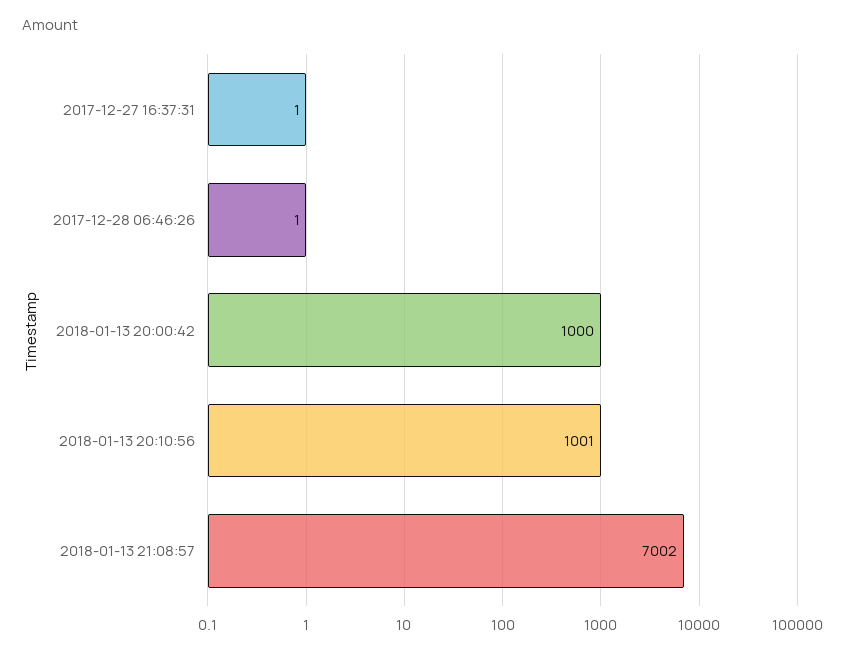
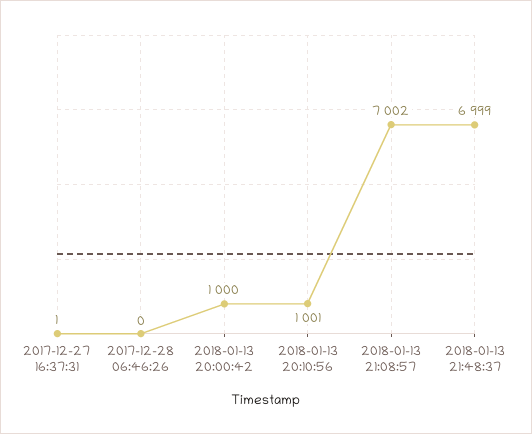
2017-12-28 06:46:26: 1 -> 0
2018-01-13 21:48:37: none -> 6999

